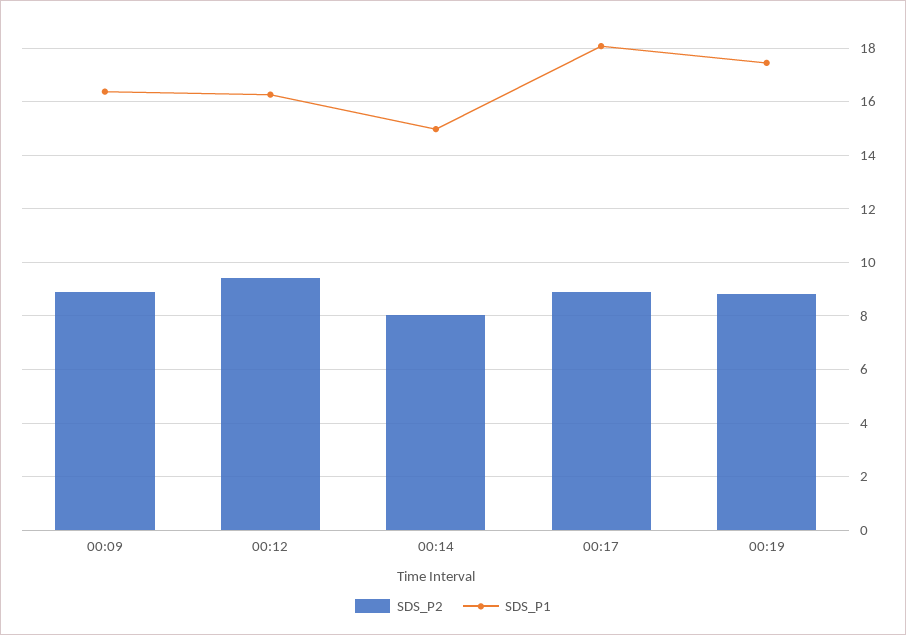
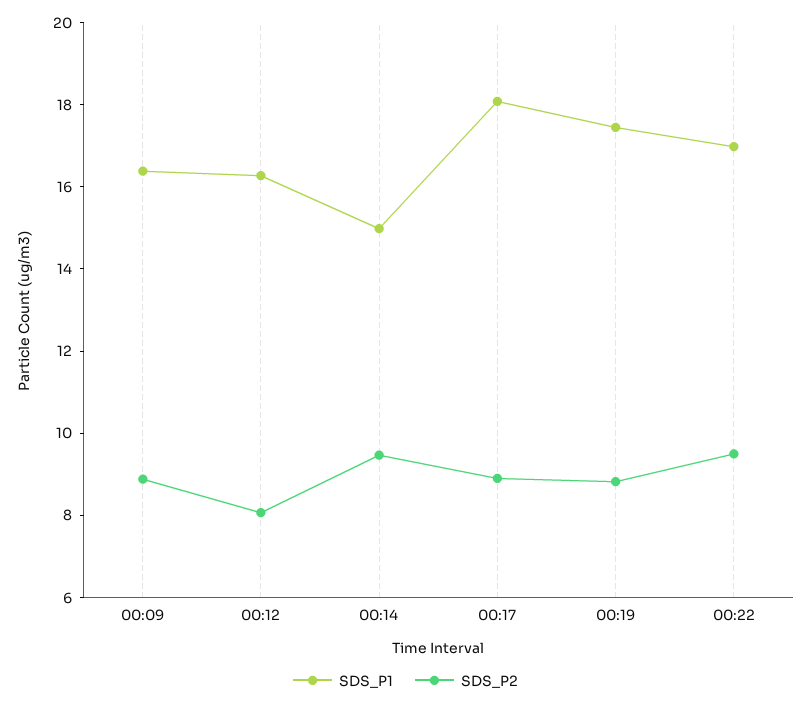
SDS_P2, 00:12: 9.5 -> 8
SDS_P2, 00:14: 8 -> 9.5
SDS_P1, 00:22: none -> 17
SDS_P2, 00:22: none -> 9.5

